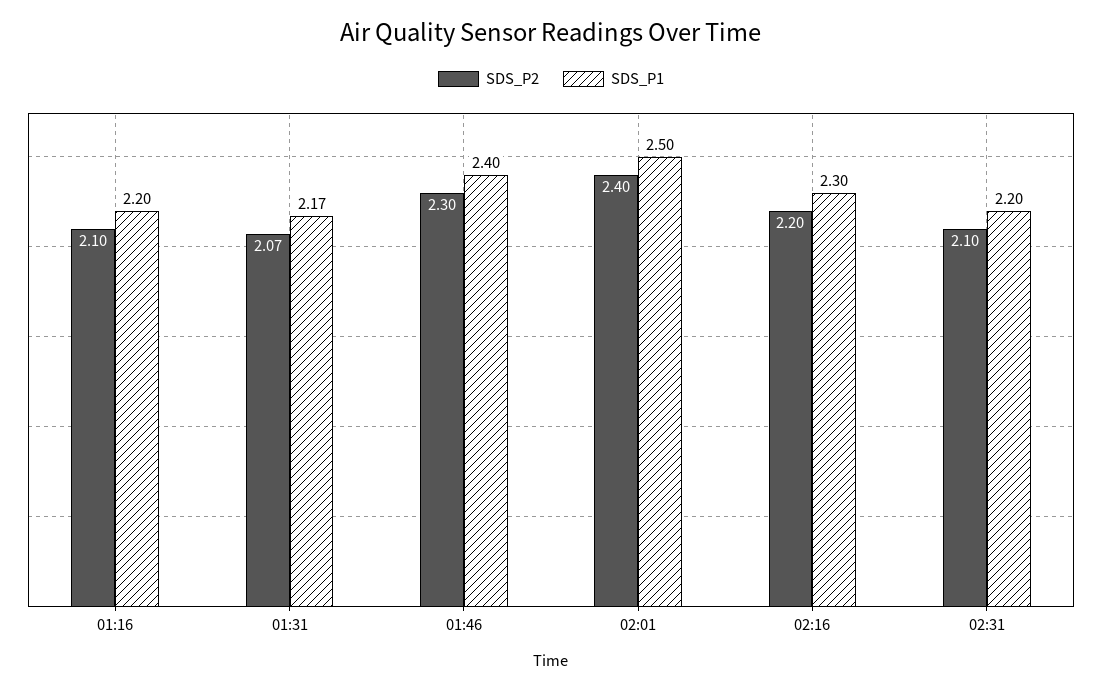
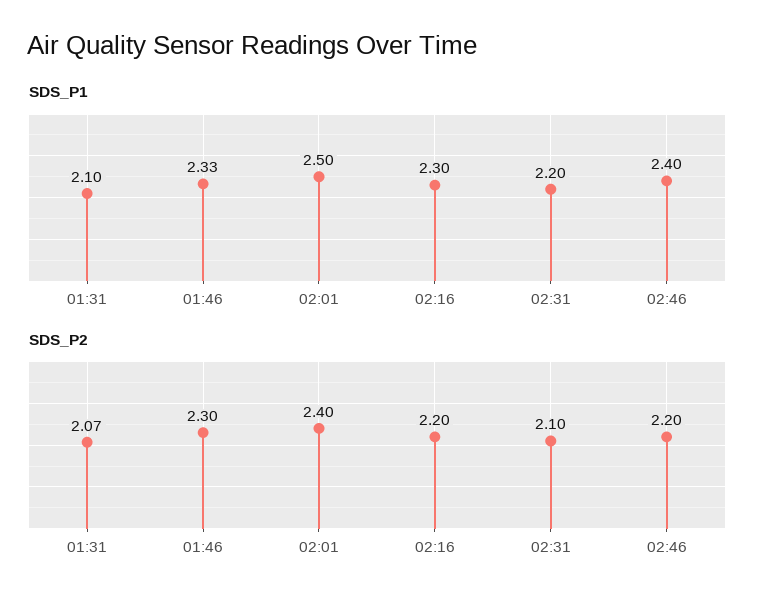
SDS_P2, 01:16: 2.1 -> none
SDS_P1, 01:16: 2.2 -> none
SDS_P1, 01:31: 2.17 -> 2.1
SDS_P1, 01:46: 2.4 -> 2.33
SDS_P1, 02:46: none -> 2.4
SDS_P2, 02:46: none -> 2.2

